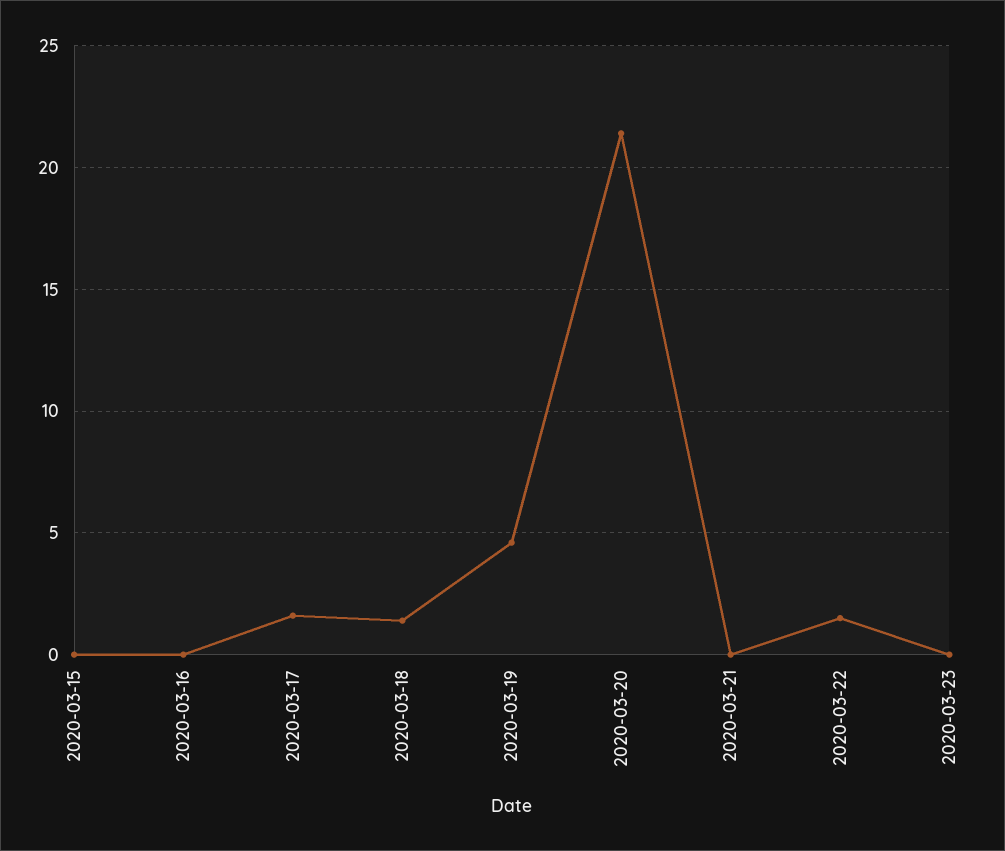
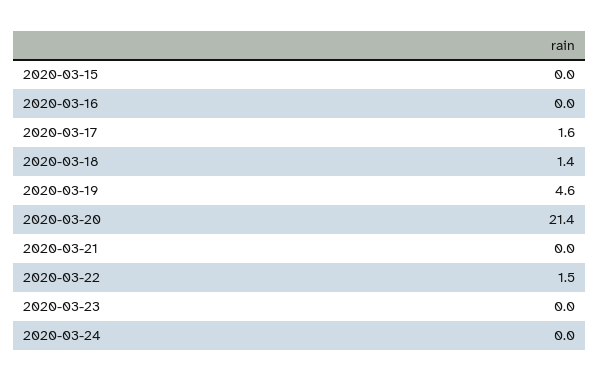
2020-03-24: none -> 0

